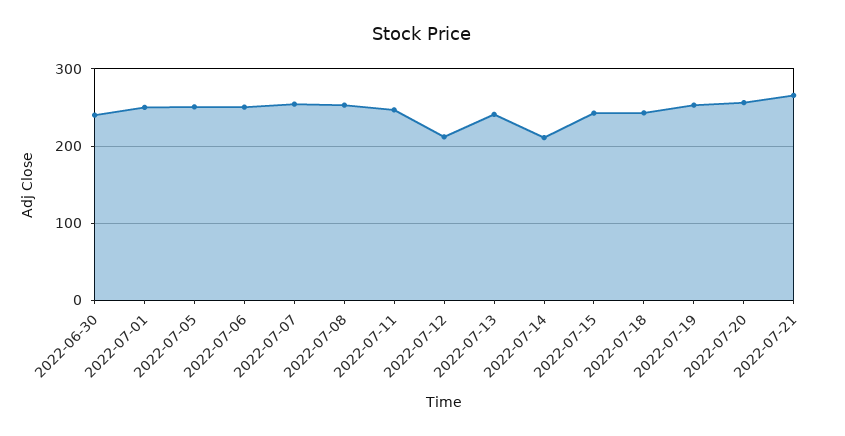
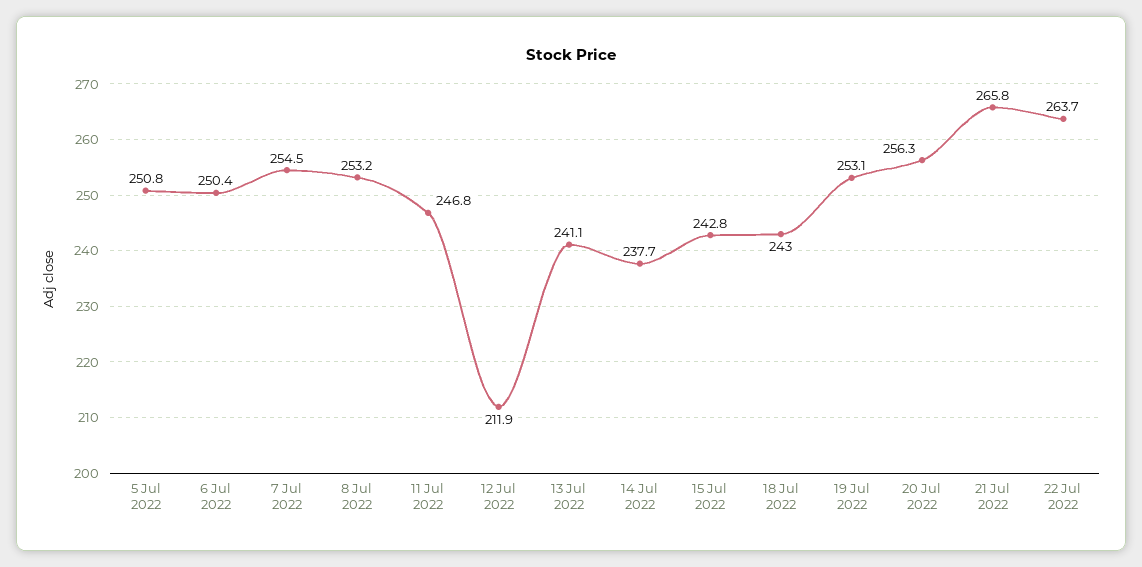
2022-06-30: 240 -> none
2022-07-01: 250 -> none
2022-07-14: 210 -> 237.7
22 Jul 2022: none -> 263.7

